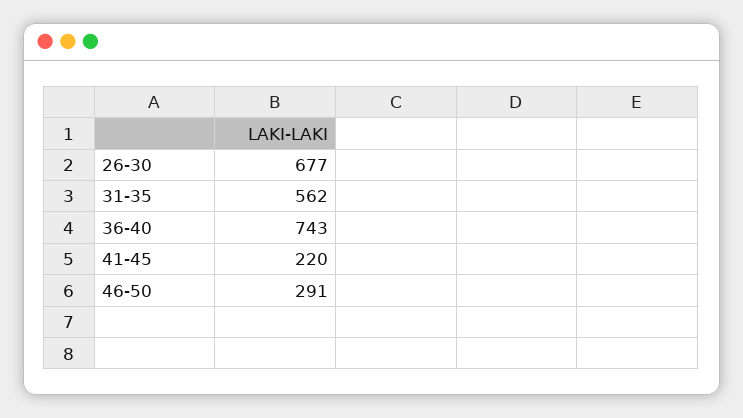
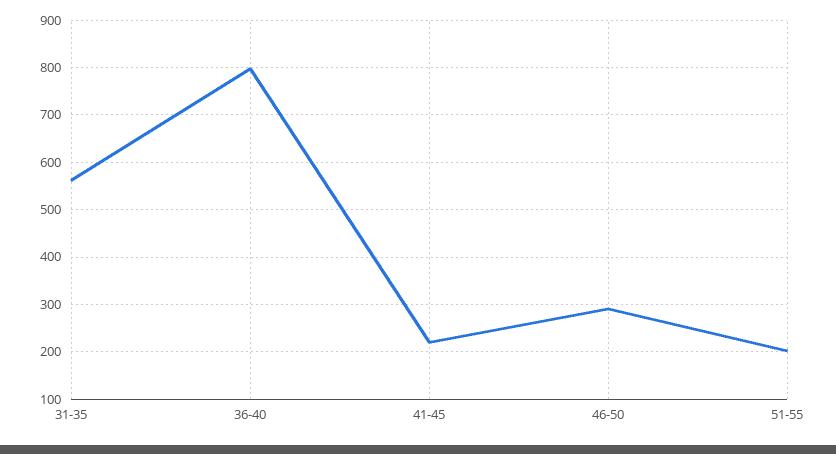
26-30: 677 -> none
36-40: 743 -> 800
51-55: none -> 200

